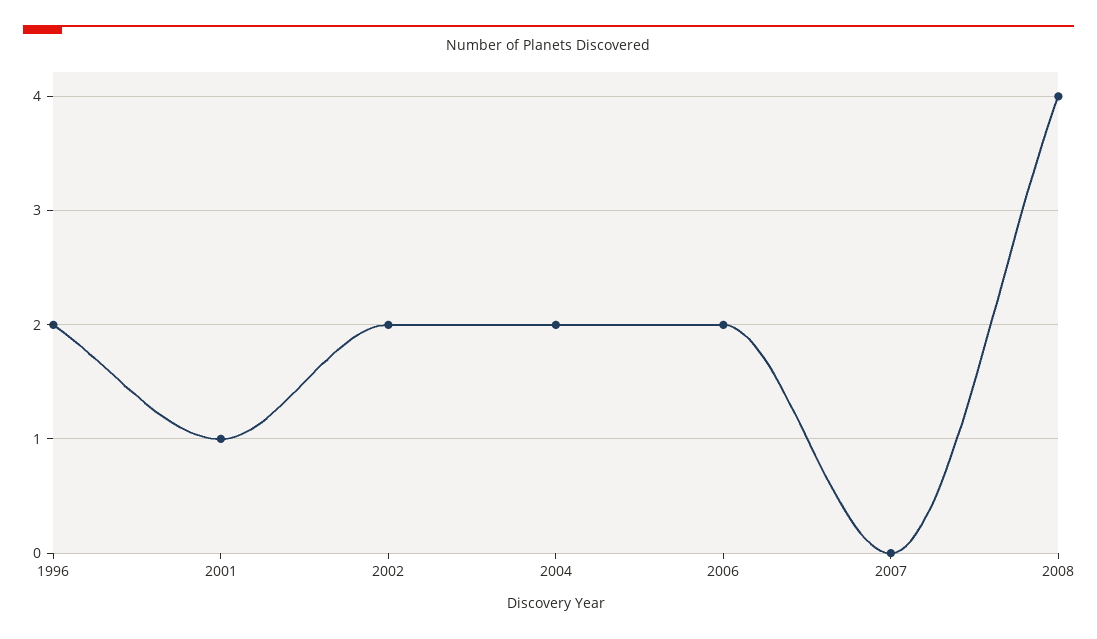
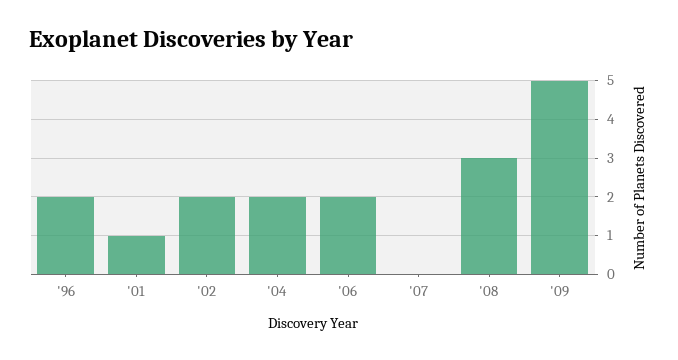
2008: 4 -> 3
'09: none -> 5

